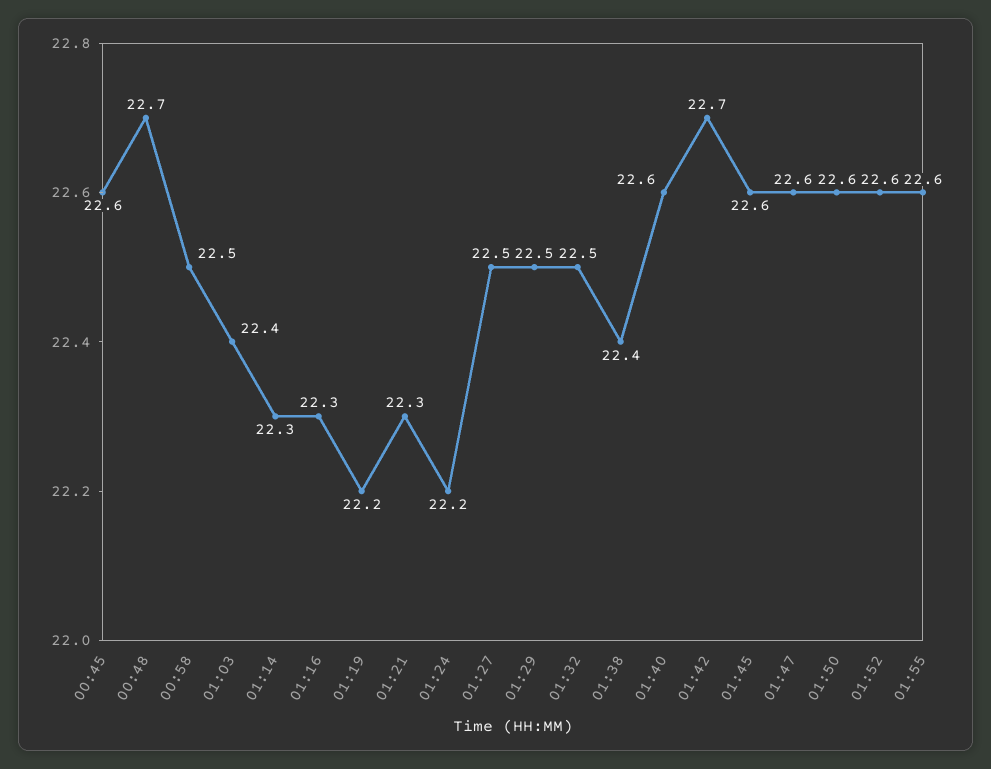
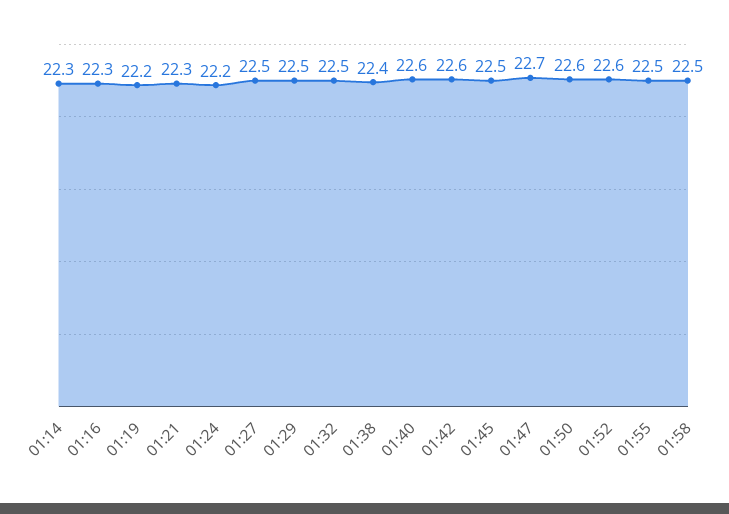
00:45: 22.6 -> none
00:48: 22.7 -> none
00:58: 22.5 -> none
01:03: 22.4 -> none
01:42: 22.7 -> 22.6
01:45: 22.6 -> 22.5
01:47: 22.6 -> 22.7
01:55: 22.6 -> 22.5
01:58: none -> 22.5

